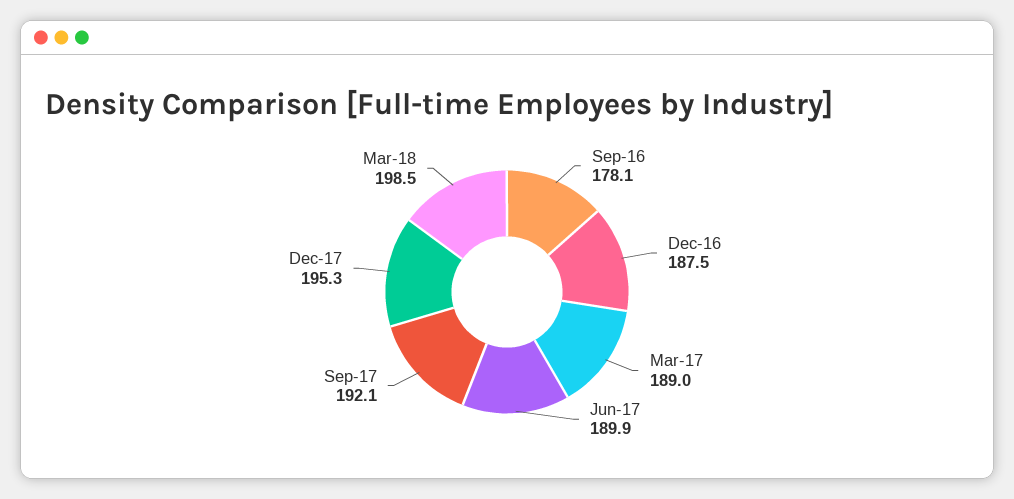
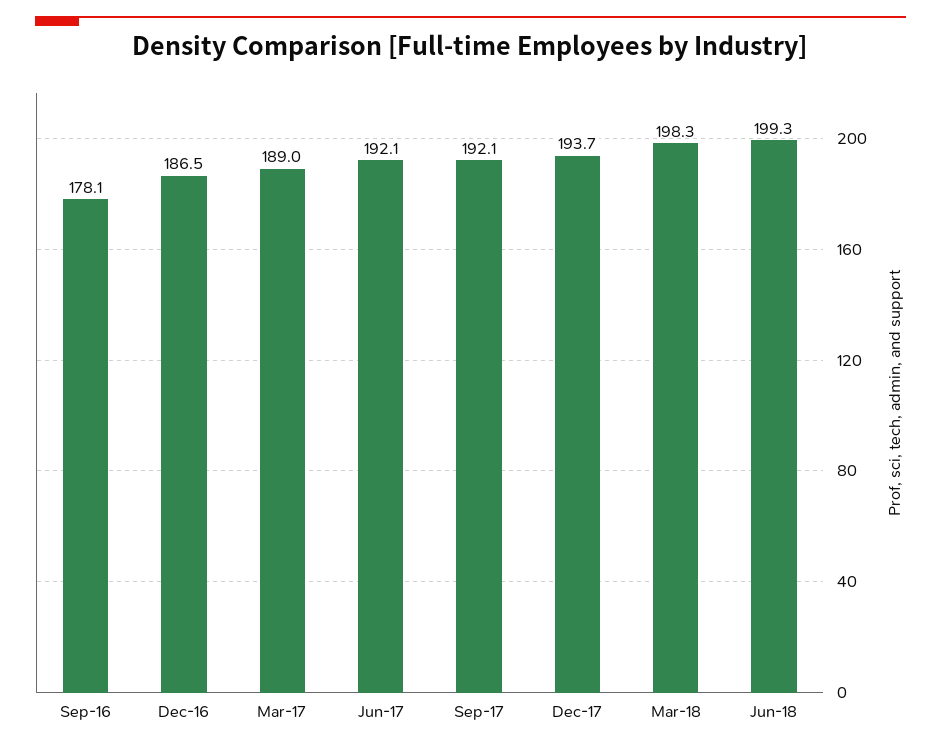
Dec-16: 187.5 -> 186.5
Jun-17: 189.9 -> 192.1
Dec-17: 195.3 -> 193.7
Mar-18: 198.5 -> 198.3
Jun-18: none -> 199.3

